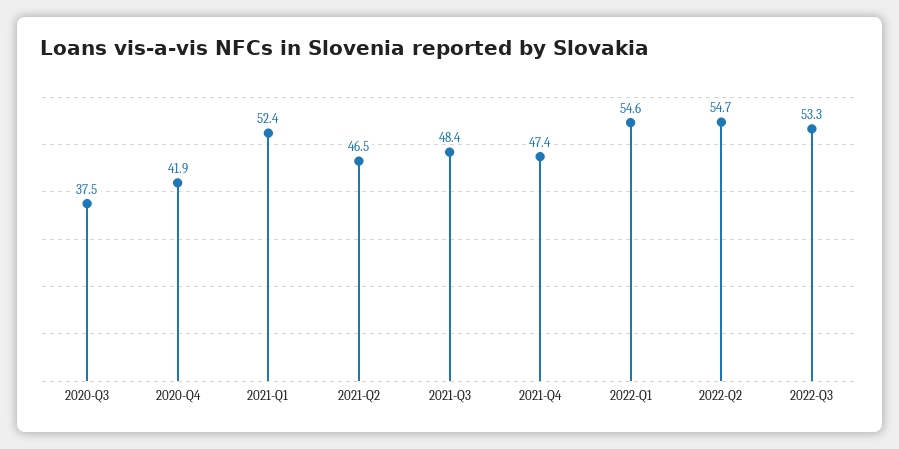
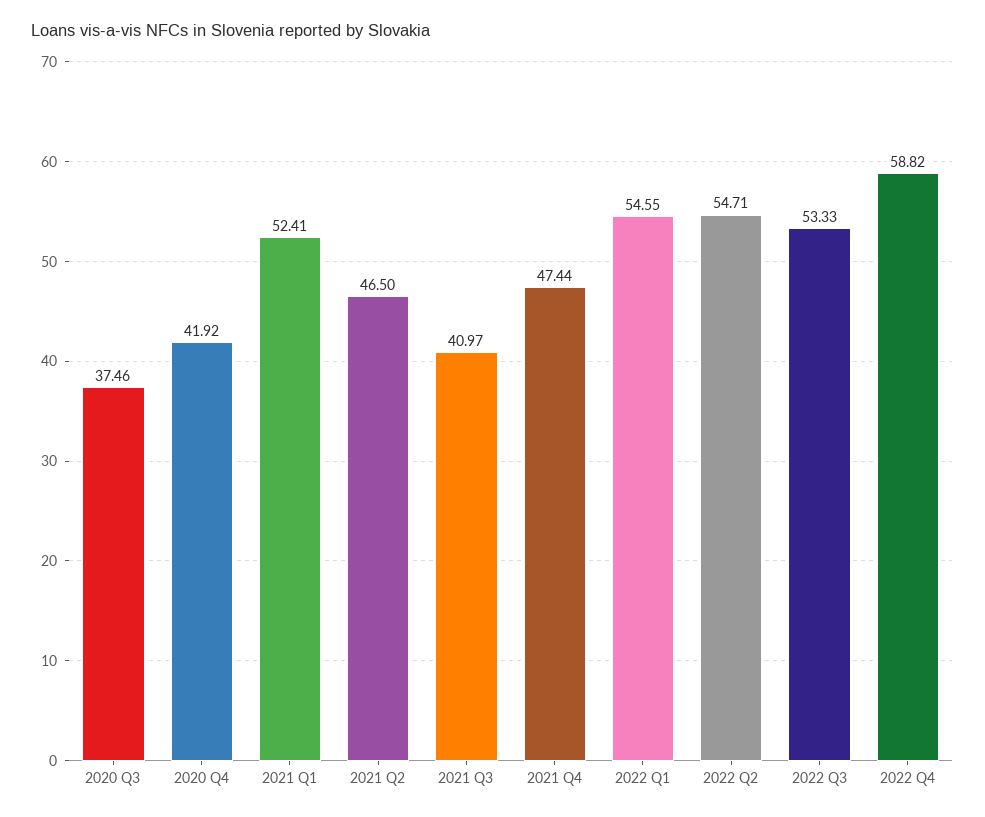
2021-Q3: 48.4 -> 40.97
2022 Q4: none -> 58.82

